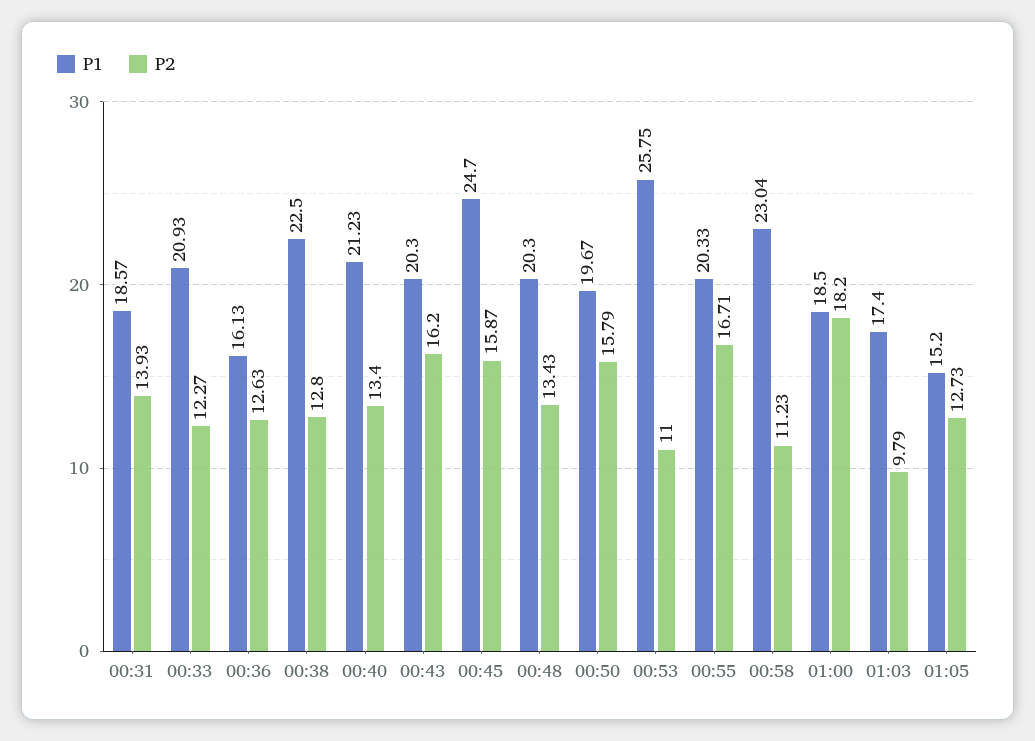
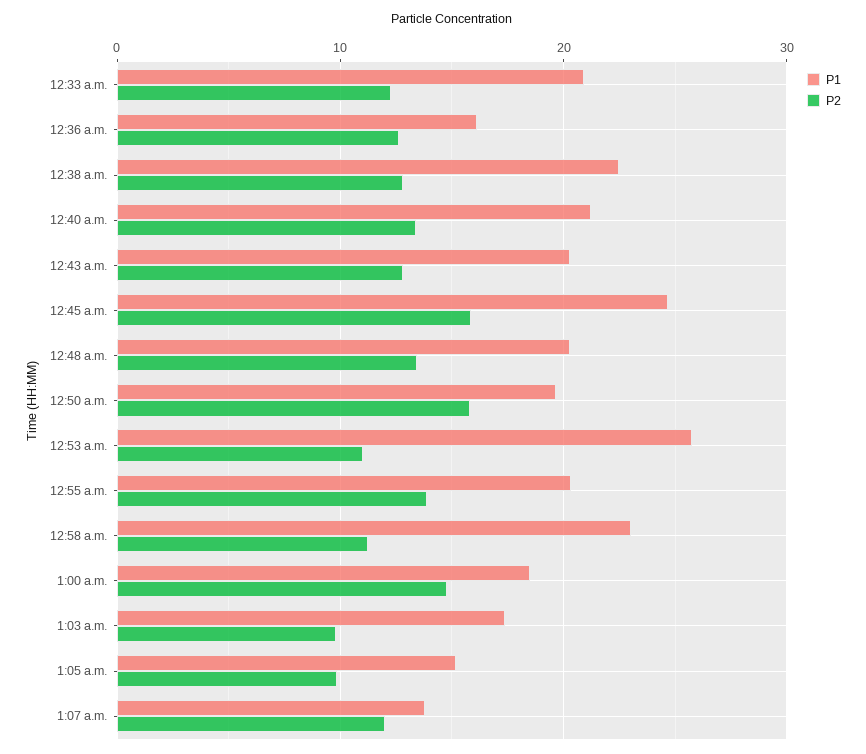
P1, 00:31: 18.57 -> none
P2, 00:31: 13.93 -> none
P2, 00:43: 16.2 -> 13
P2, 00:55: 16.71 -> 14
P2, 01:00: 18.2 -> 15
P2, 01:05: 12.73 -> 10
P1, 1:07 a.m.: none -> 14
P2, 1:07 a.m.: none -> 12

